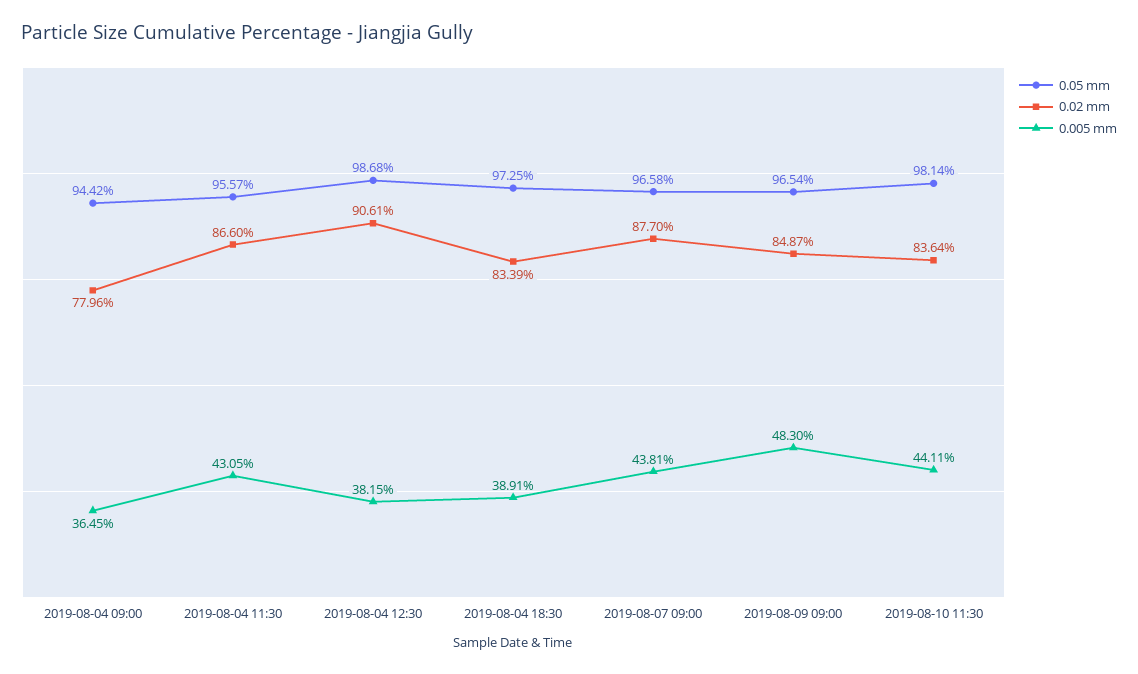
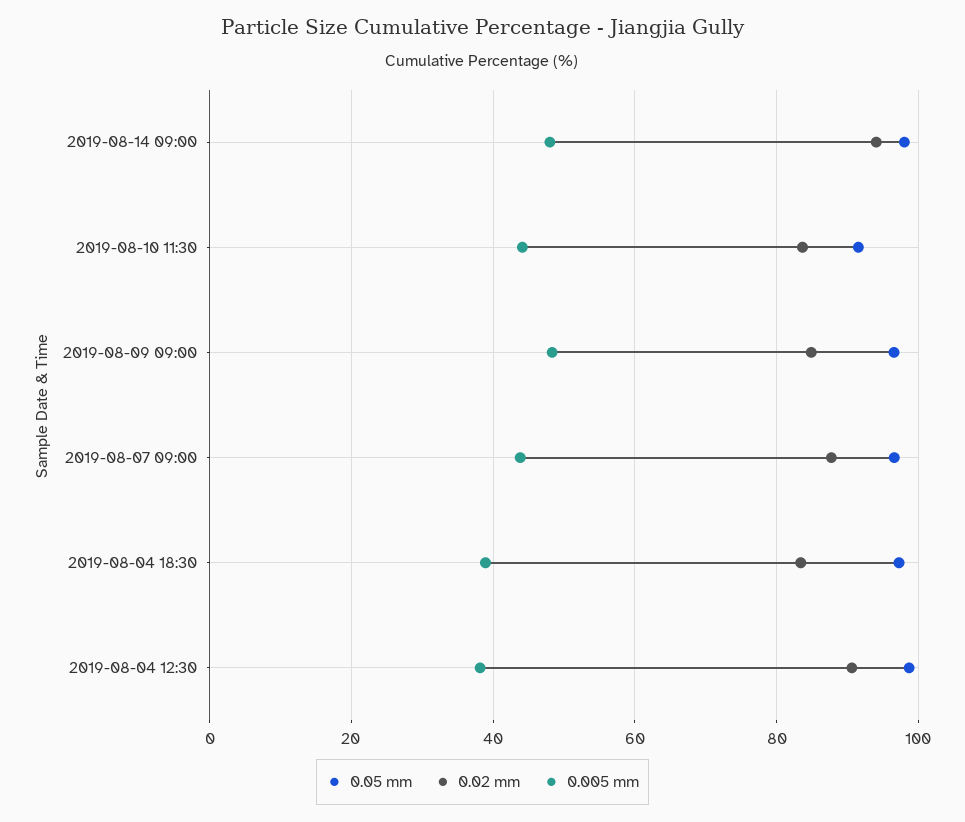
0.05 mm, 2019-08-04 09:00: 94.42 -> none
0.02 mm, 2019-08-04 09:00: 77.96 -> none
0.005 mm, 2019-08-04 09:00: 36.45 -> none
0.05 mm, 2019-08-04 11:30: 95.57 -> none
0.02 mm, 2019-08-04 11:30: 86.6 -> none
0.005 mm, 2019-08-04 11:30: 43.05 -> none
0.05 mm, 2019-08-10 11:30: 98.14 -> 92
0.05 mm, 2019-08-14 09:00: none -> 98
0.02 mm, 2019-08-14 09:00: none -> 94
0.005 mm, 2019-08-14 09:00: none -> 48

